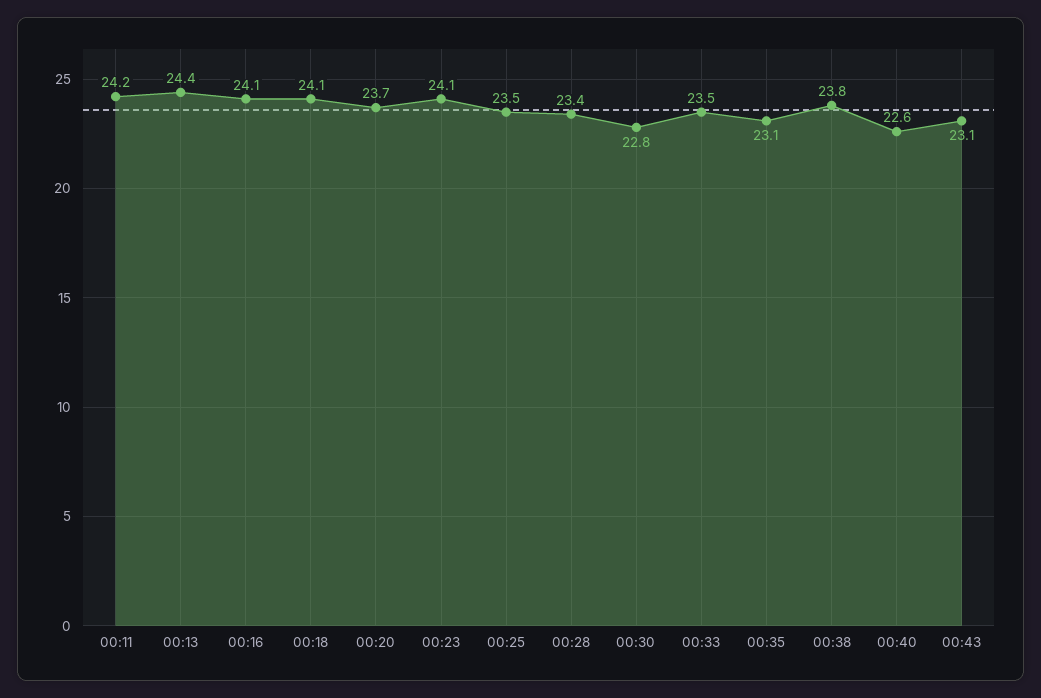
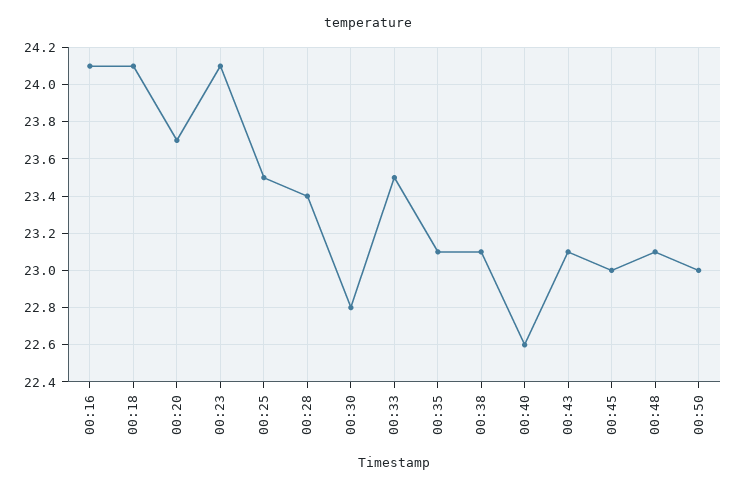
00:11: 24.2 -> none
00:13: 24.4 -> none
00:38: 23.8 -> 23.1
00:45: none -> 23
00:48: none -> 23.1
00:50: none -> 23

